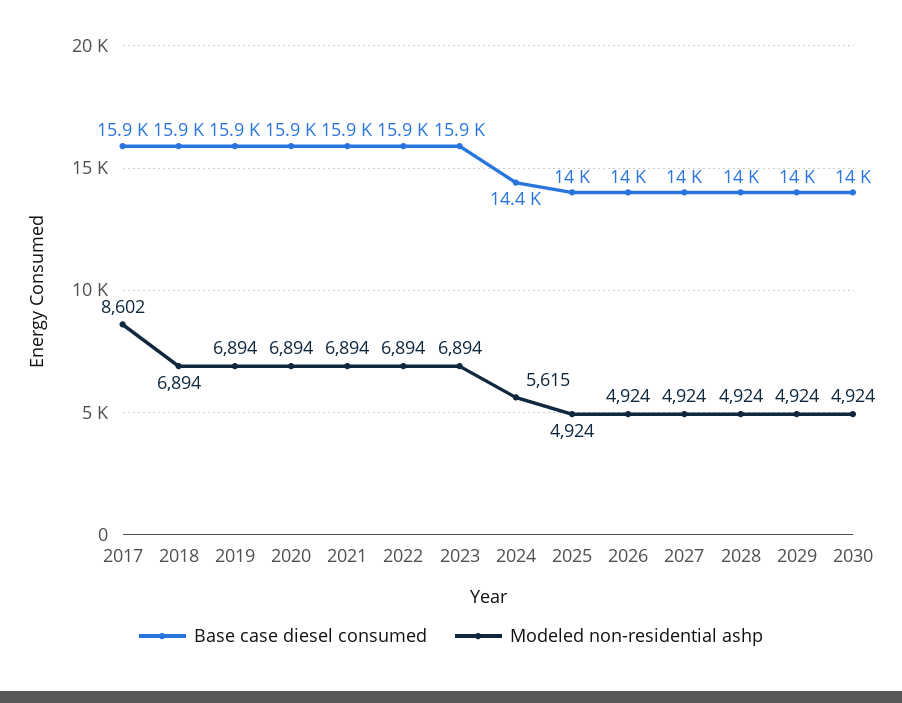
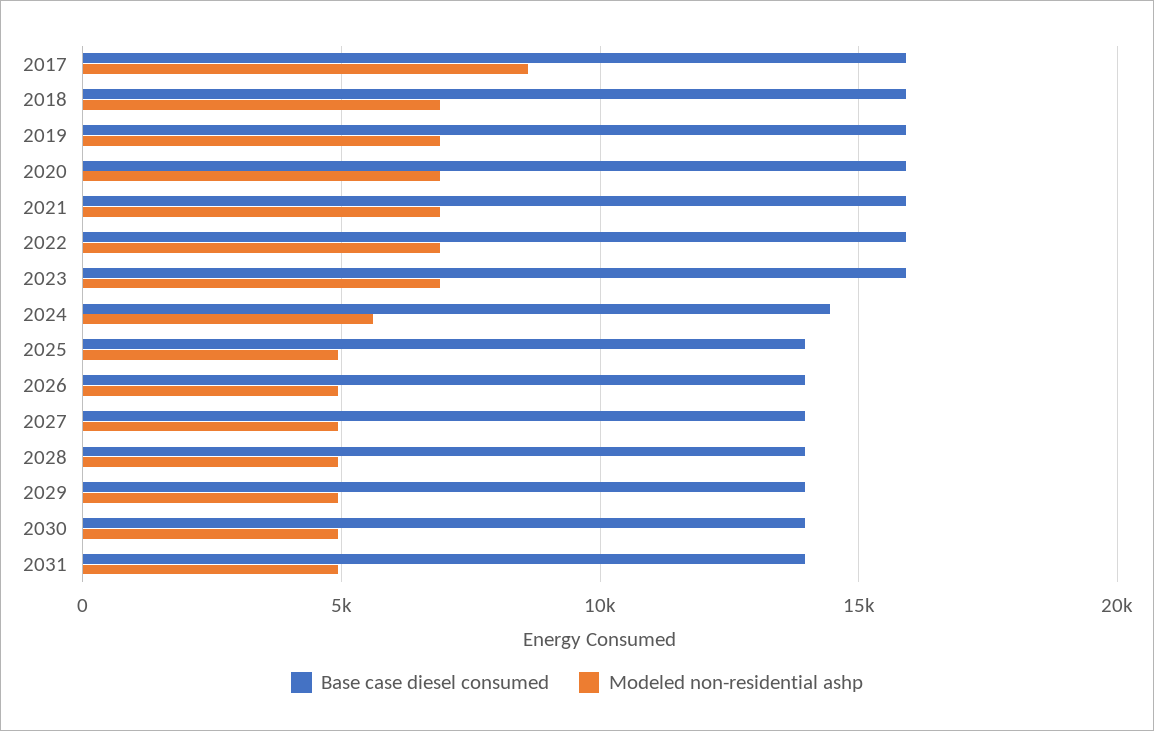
Base case diesel consumed, 2031: none -> 14000
Modeled non-residential ashp, 2031: none -> 5000

